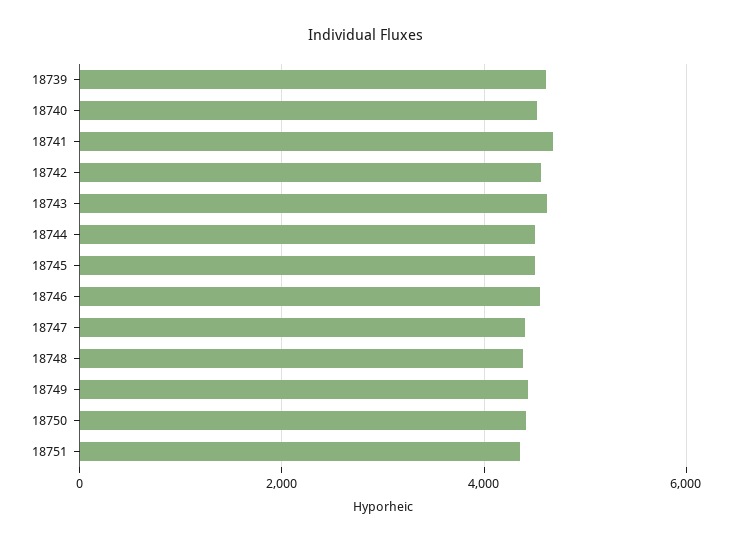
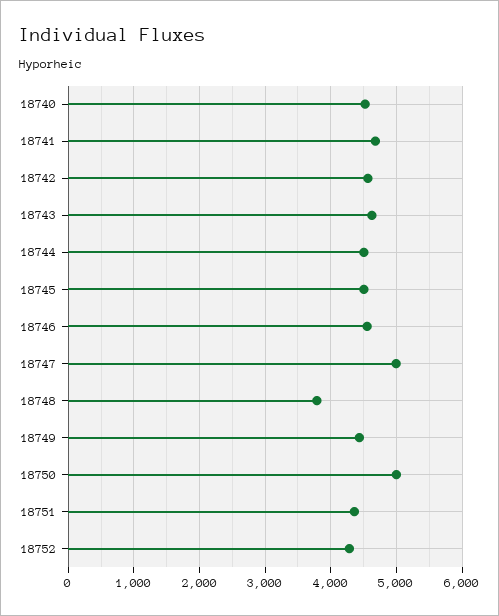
18739: 4600 -> none
18747: 4400 -> 5000
18748: 4400 -> 3800
18750: 4400 -> 5000
18752: none -> 4300

